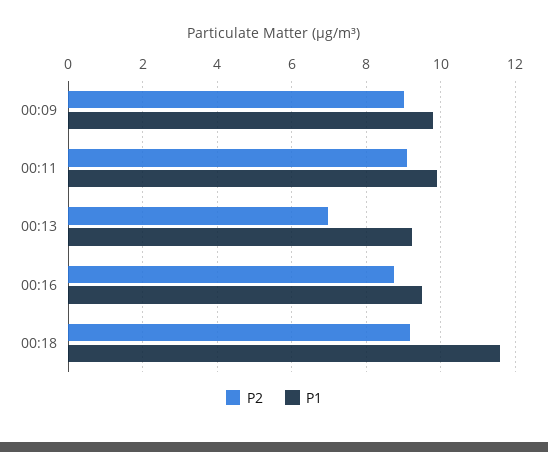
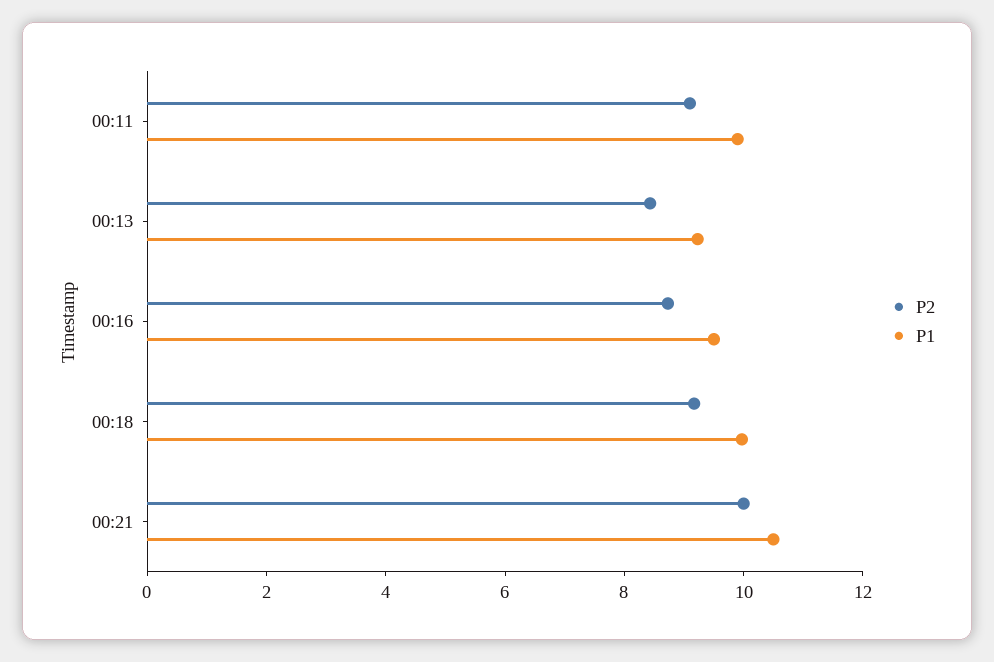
P2, 00:09: 9 -> none
P1, 00:09: 9.8 -> none
P2, 00:13: 7 -> 8.5
P1, 00:18: 11.6 -> 10
P2, 00:21: none -> 10
P1, 00:21: none -> 10.5

